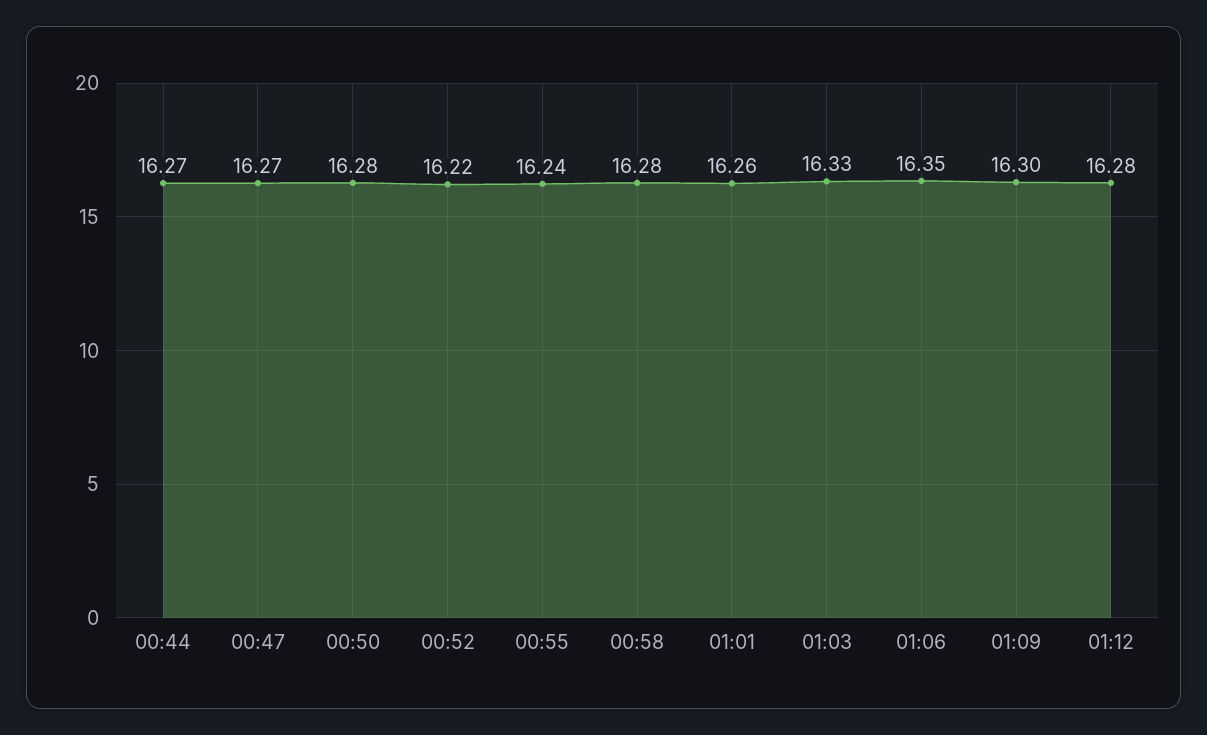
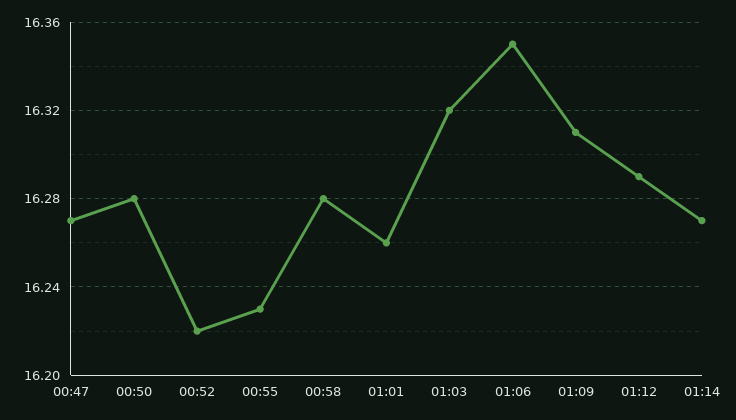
00:44: 16.27 -> none
00:55: 16.24 -> 16.23
01:03: 16.33 -> 16.32
01:09: 16.3 -> 16.31
01:12: 16.28 -> 16.29
01:14: none -> 16.27

